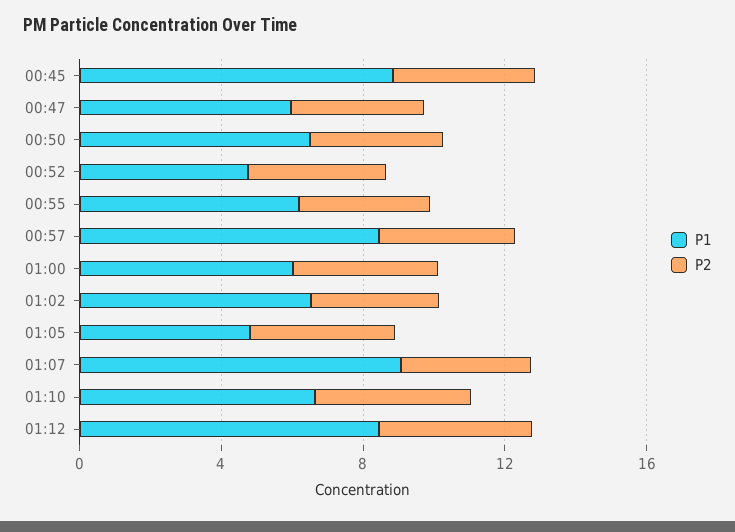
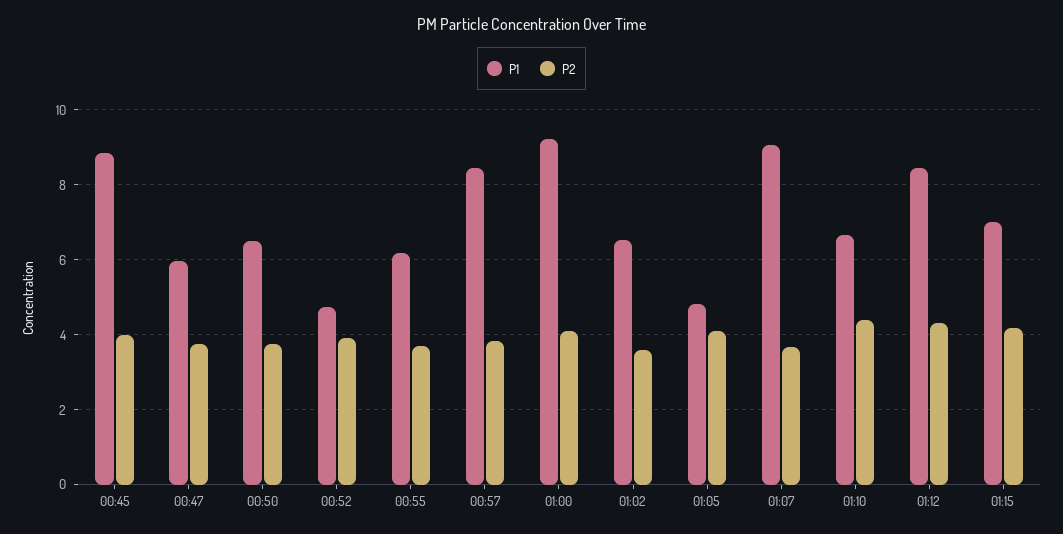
P1, 01:00: 6 -> 9.2
P1, 01:15: none -> 7
P2, 01:15: none -> 4.2

